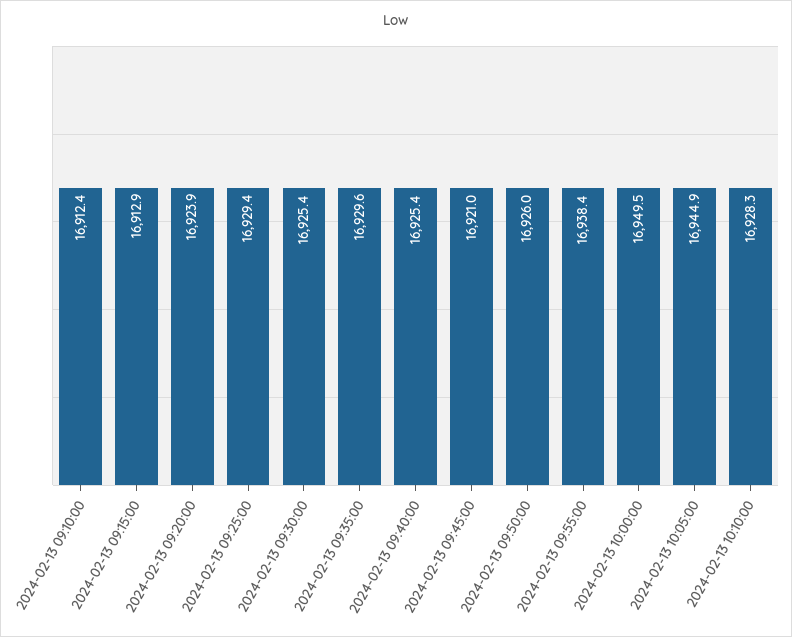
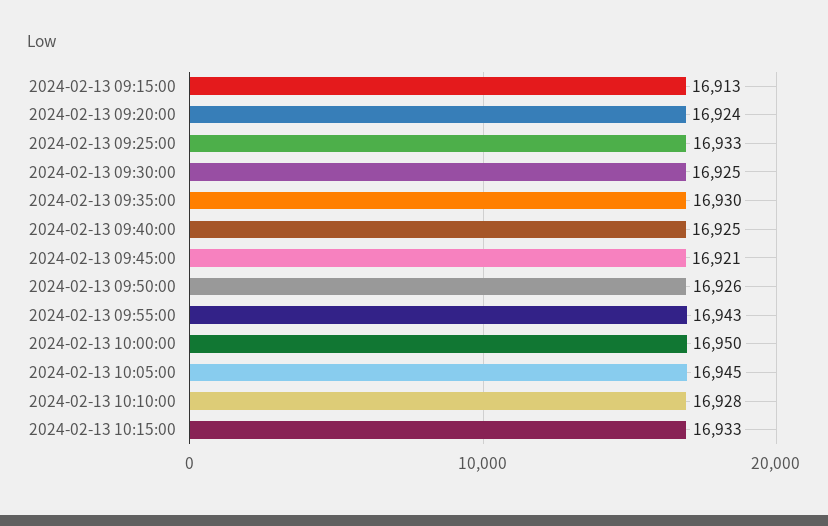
2024-02-13 09:10:00: 16912.4 -> none
2024-02-13 09:25:00: 16929.4 -> 16933
2024-02-13 09:55:00: 16938.4 -> 16943
2024-02-13 10:15:00: none -> 16933

